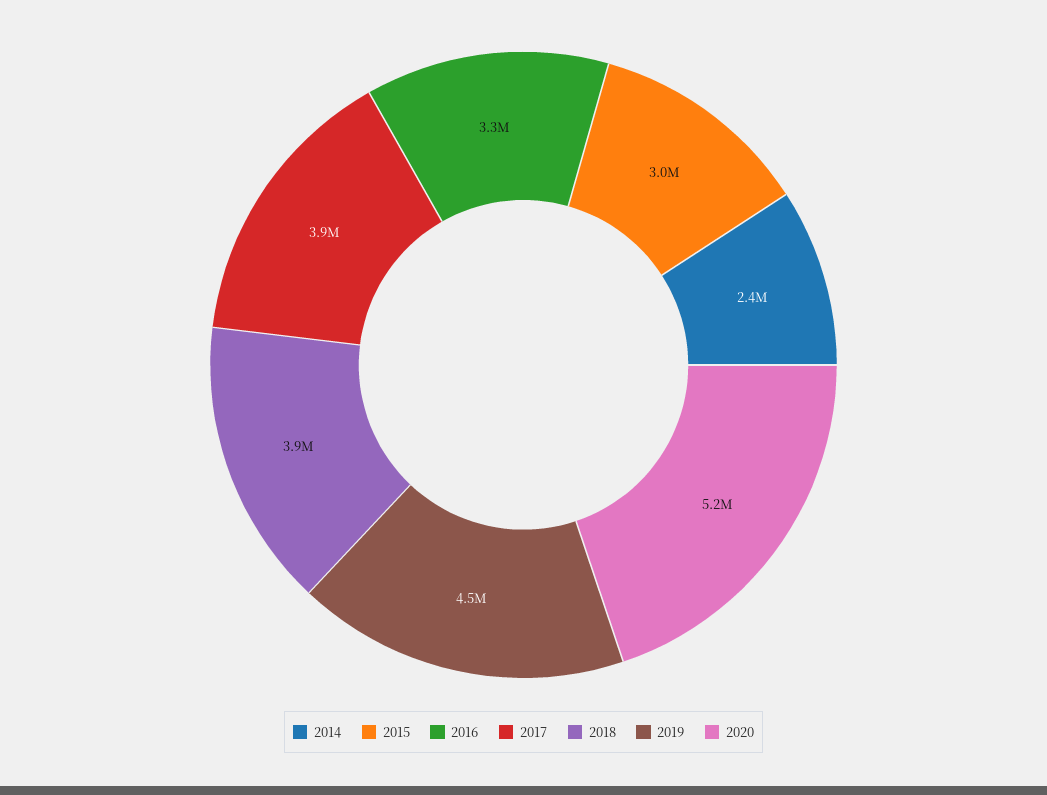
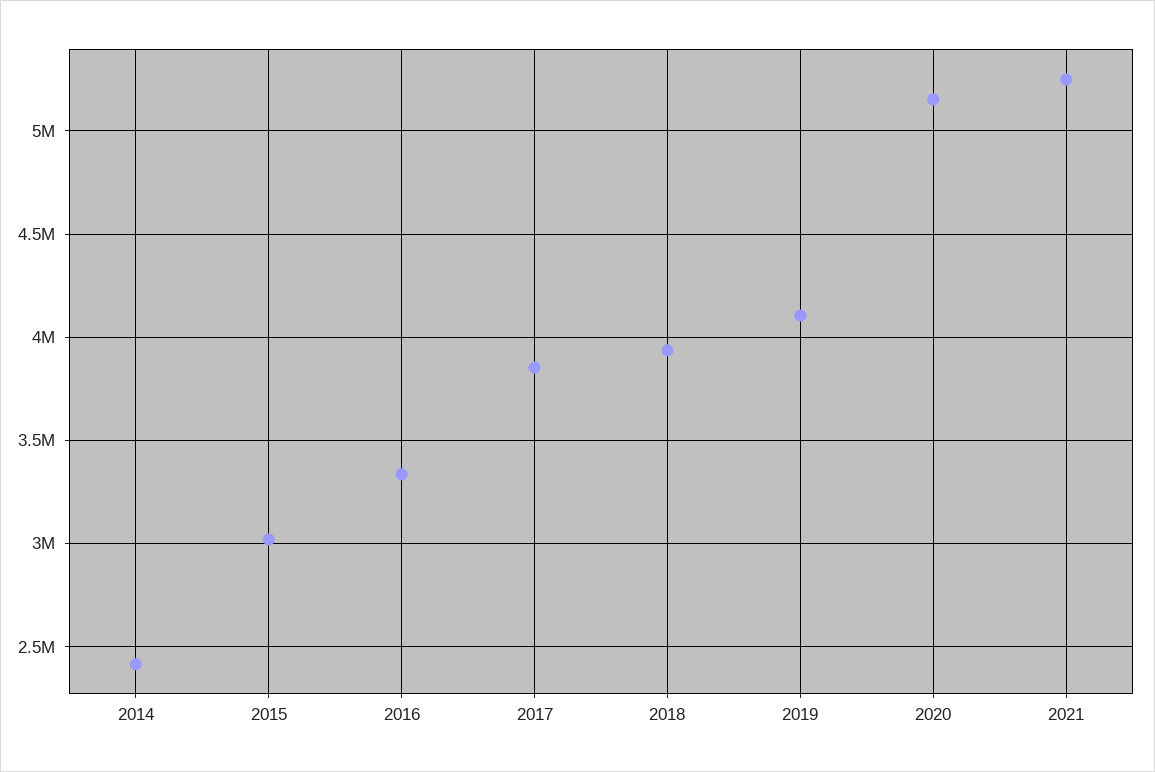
2019: 4500000 -> 4100000
2021: none -> 5250000

